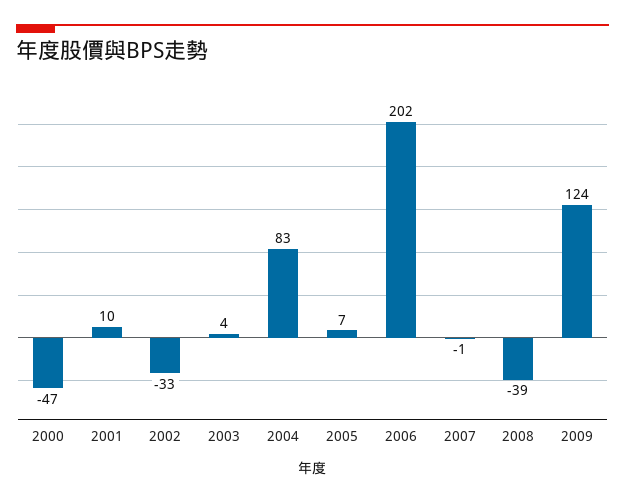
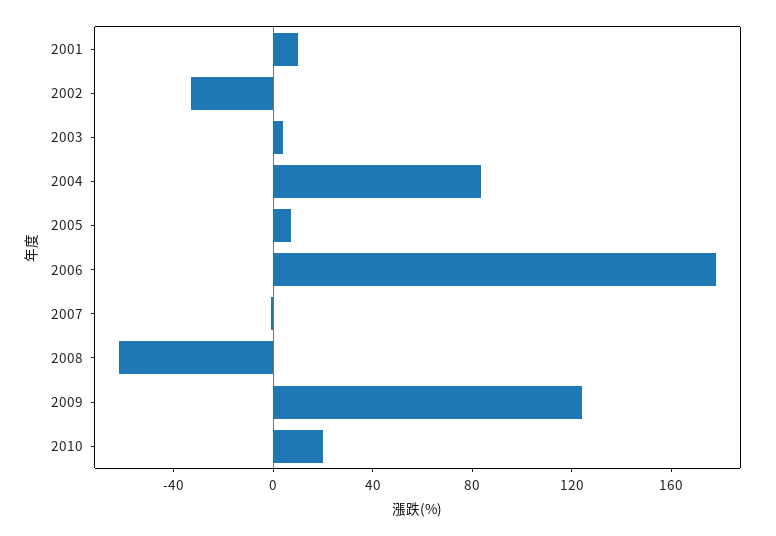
2000: -47 -> none
2006: 202 -> 180
2008: -39 -> -60
2010: none -> 20

